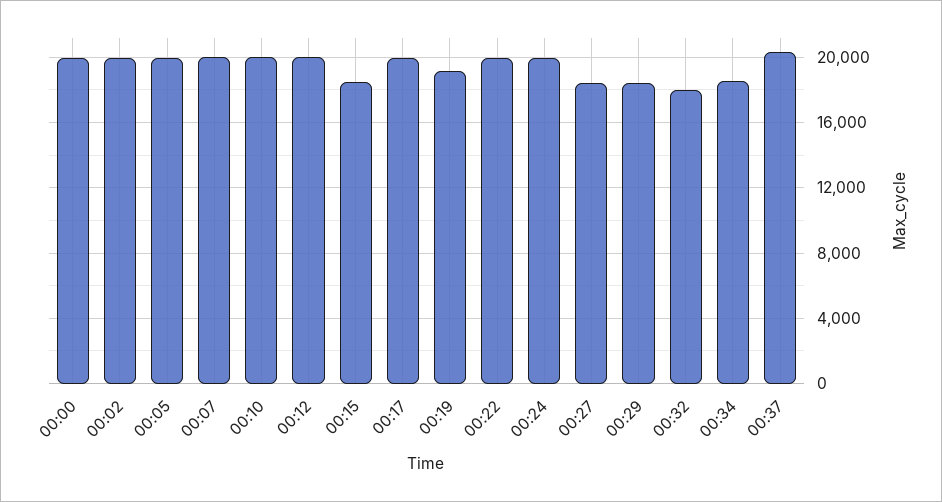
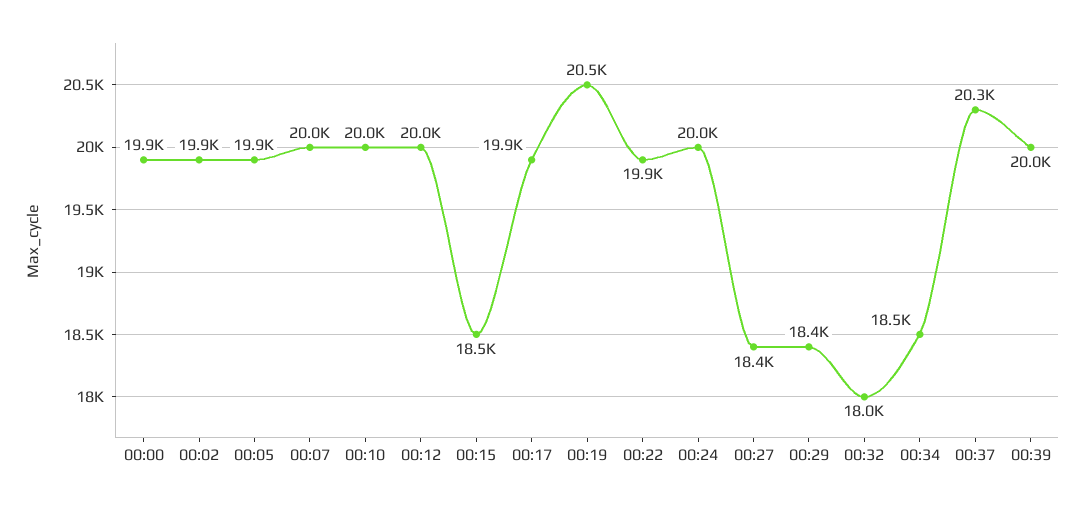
00:19: 19000 -> 20500
00:39: none -> 20000

